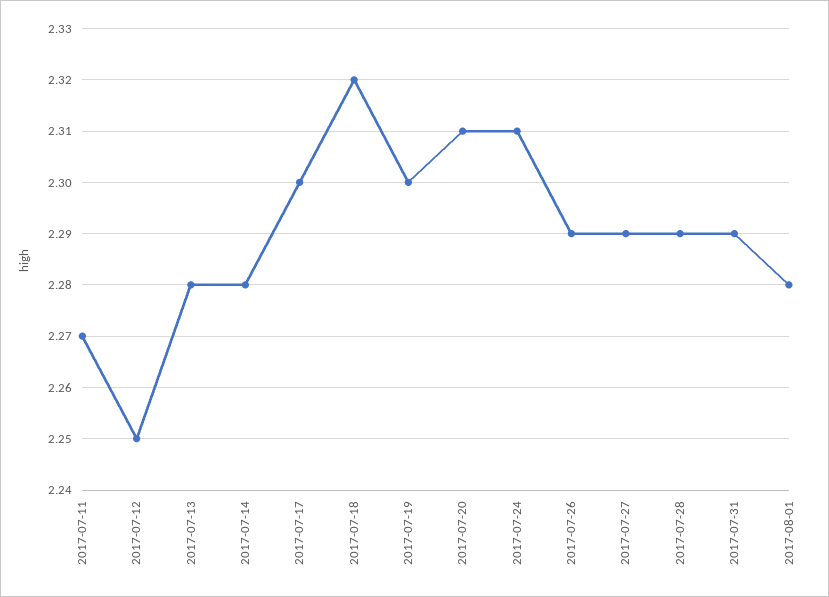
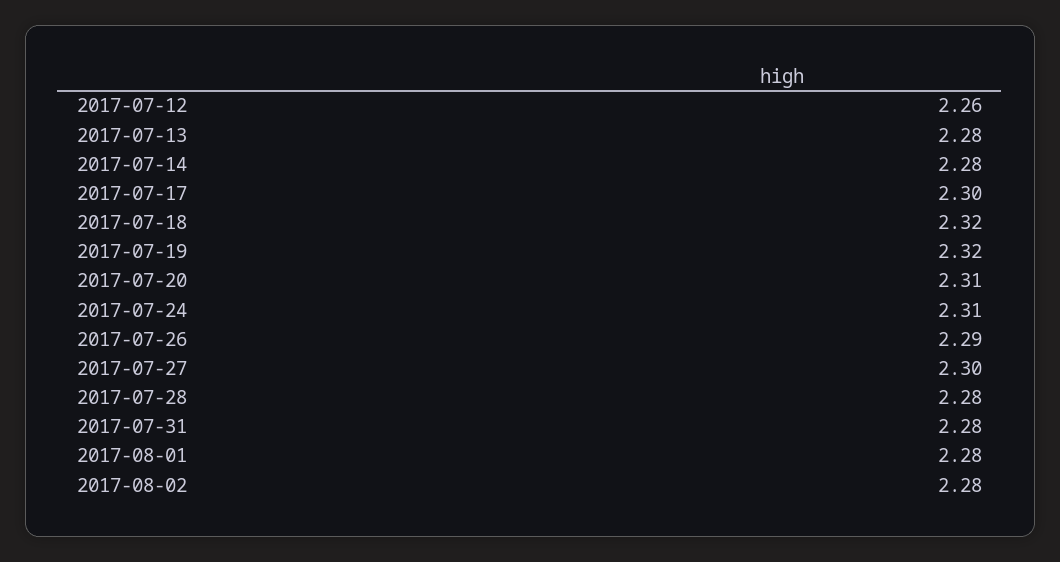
2017-07-11: 2.27 -> none
2017-07-12: 2.25 -> 2.26
2017-07-19: 2.3 -> 2.32
2017-07-27: 2.29 -> 2.3
2017-07-28: 2.29 -> 2.28
2017-07-31: 2.29 -> 2.28
2017-08-02: none -> 2.28

